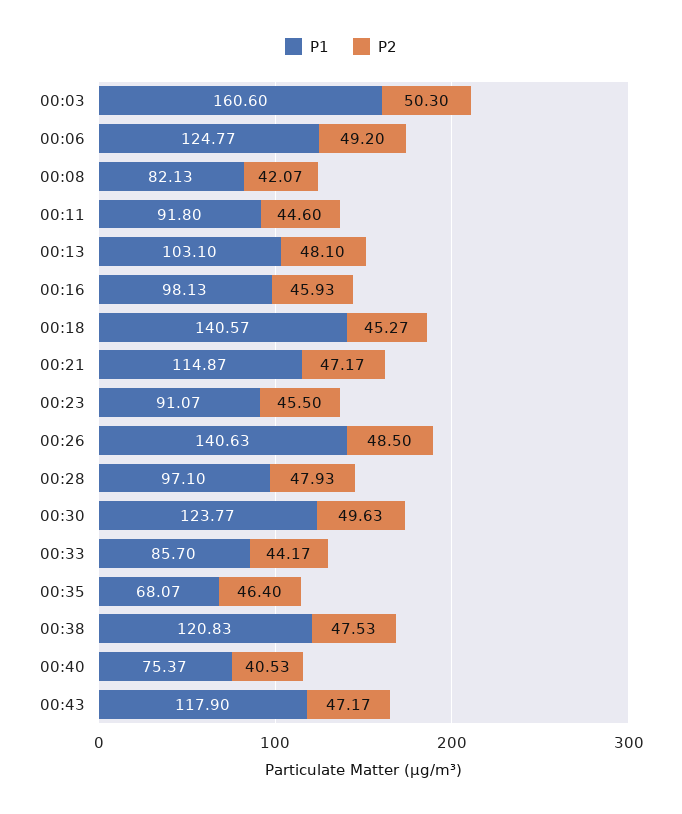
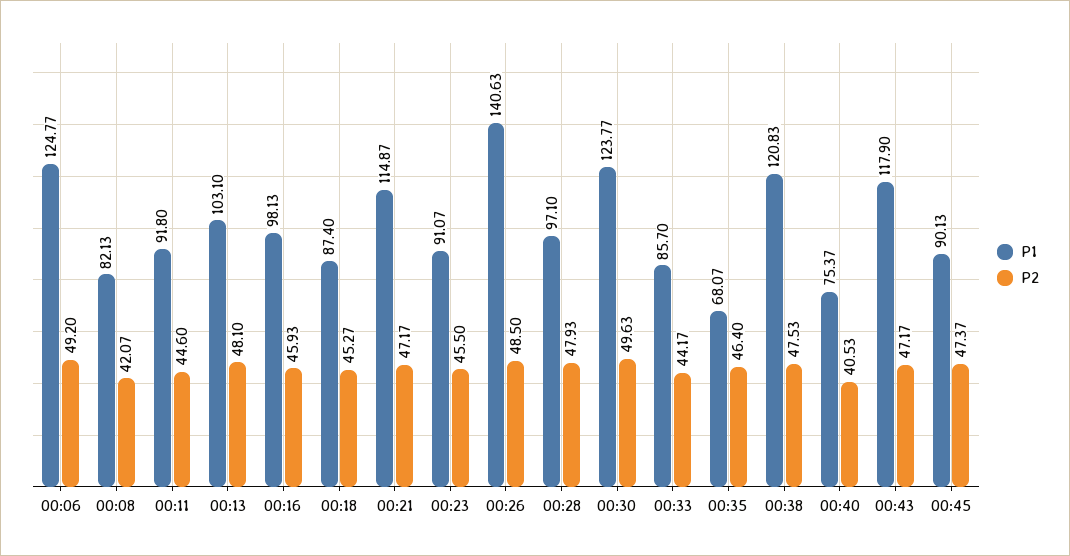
P1, 00:03: 160.6 -> none
P2, 00:03: 50.3 -> none
P1, 00:18: 140.57 -> 87.4
P1, 00:45: none -> 90.13
P2, 00:45: none -> 47.37

